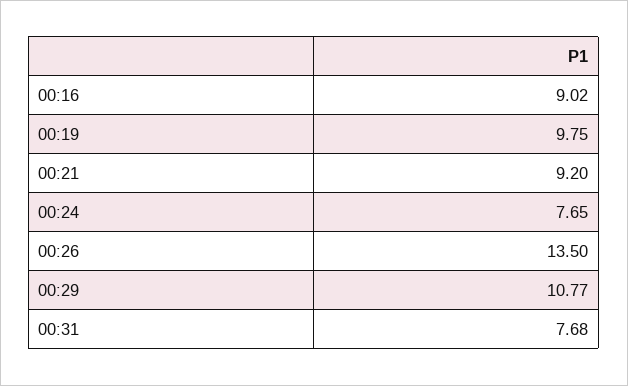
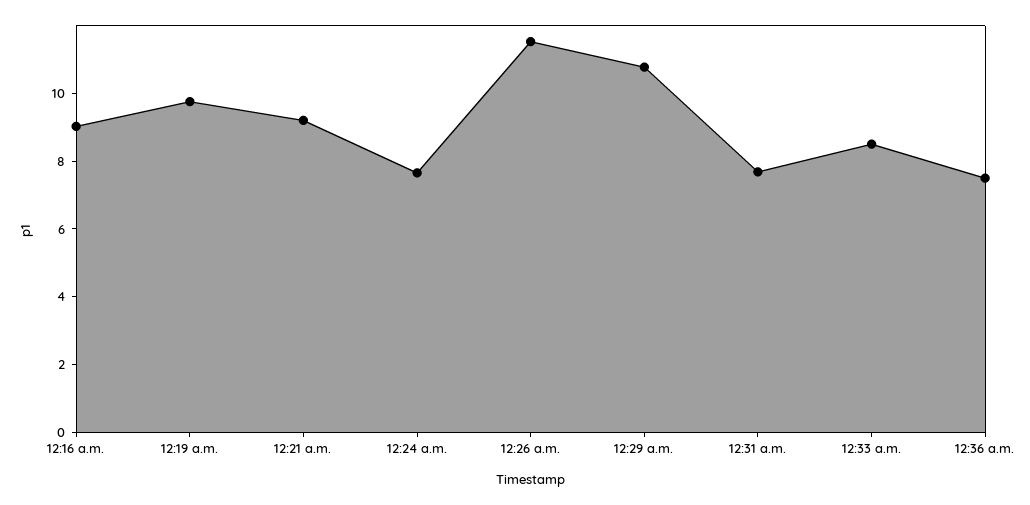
00:26: 13.5 -> 11.5
12:33 a.m.: none -> 8.5
12:36 a.m.: none -> 7.5

